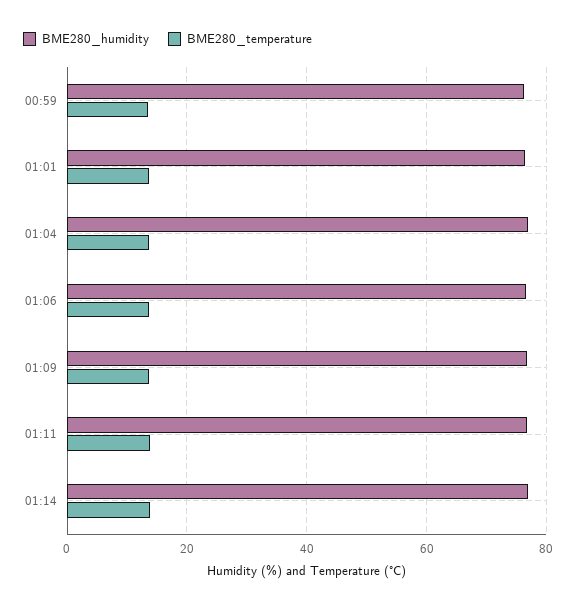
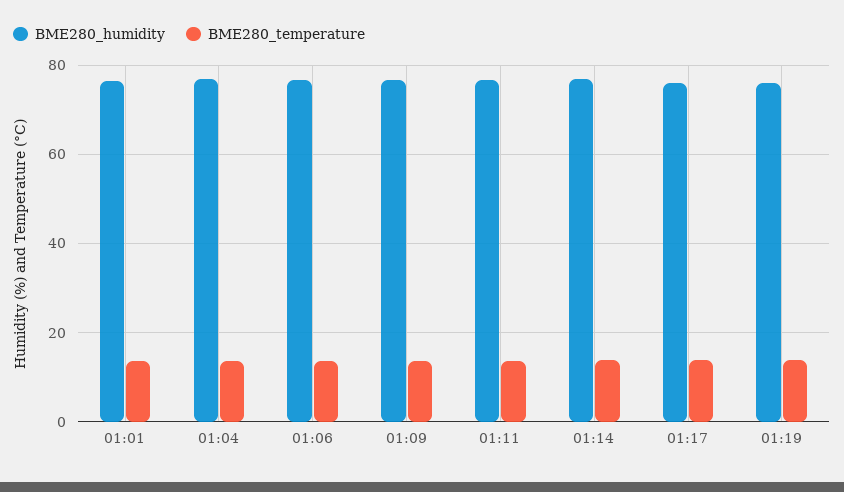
BME280_humidity, 00:59: 76 -> none
BME280_temperature, 00:59: 14 -> none
BME280_humidity, 01:17: none -> 76
BME280_temperature, 01:17: none -> 14
BME280_humidity, 01:19: none -> 76
BME280_temperature, 01:19: none -> 14

